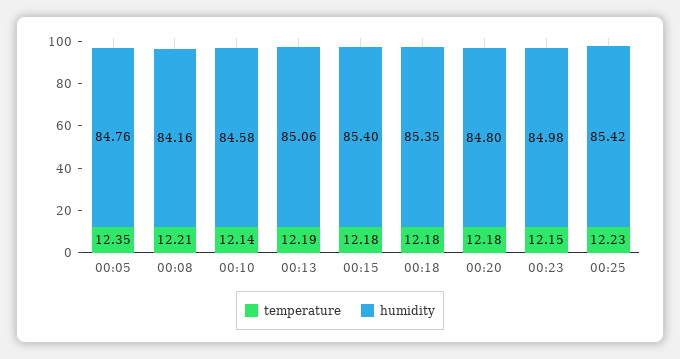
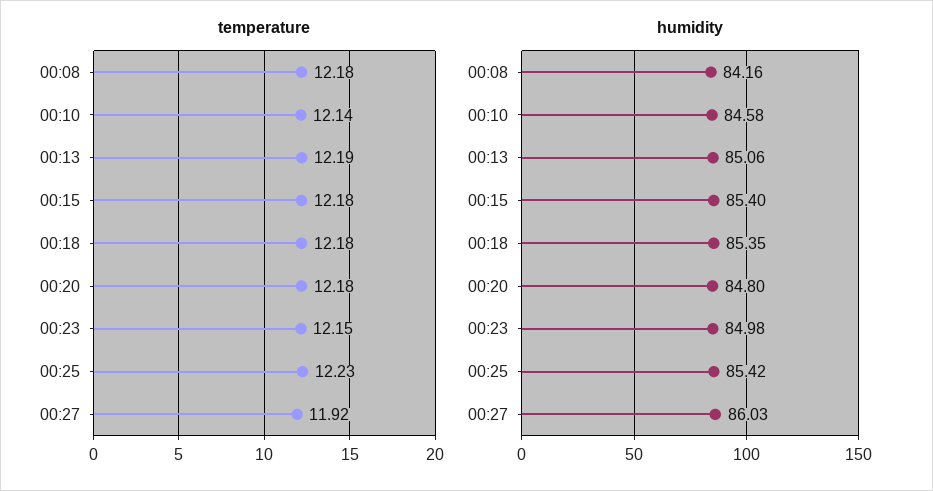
temperature, 00:05: 12.35 -> none
humidity, 00:05: 84.76 -> none
temperature, 00:08: 12.21 -> 12.18
temperature, 00:27: none -> 11.92
humidity, 00:27: none -> 86.03

